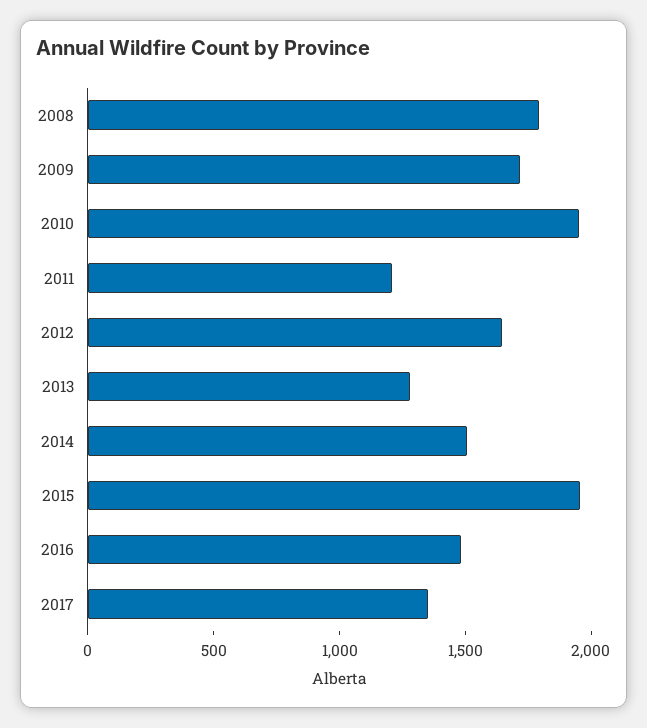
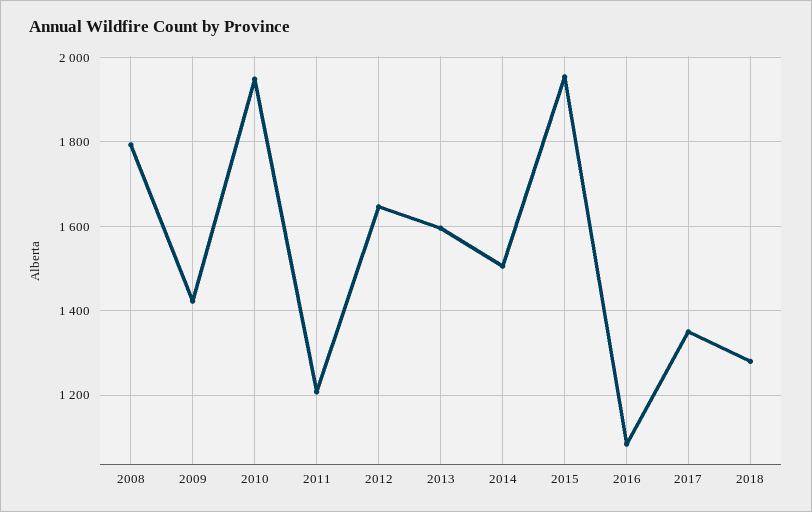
2009: 1700 -> 1420
2013: 1300 -> 1600
2016: 1500 -> 1080
2018: none -> 1280

